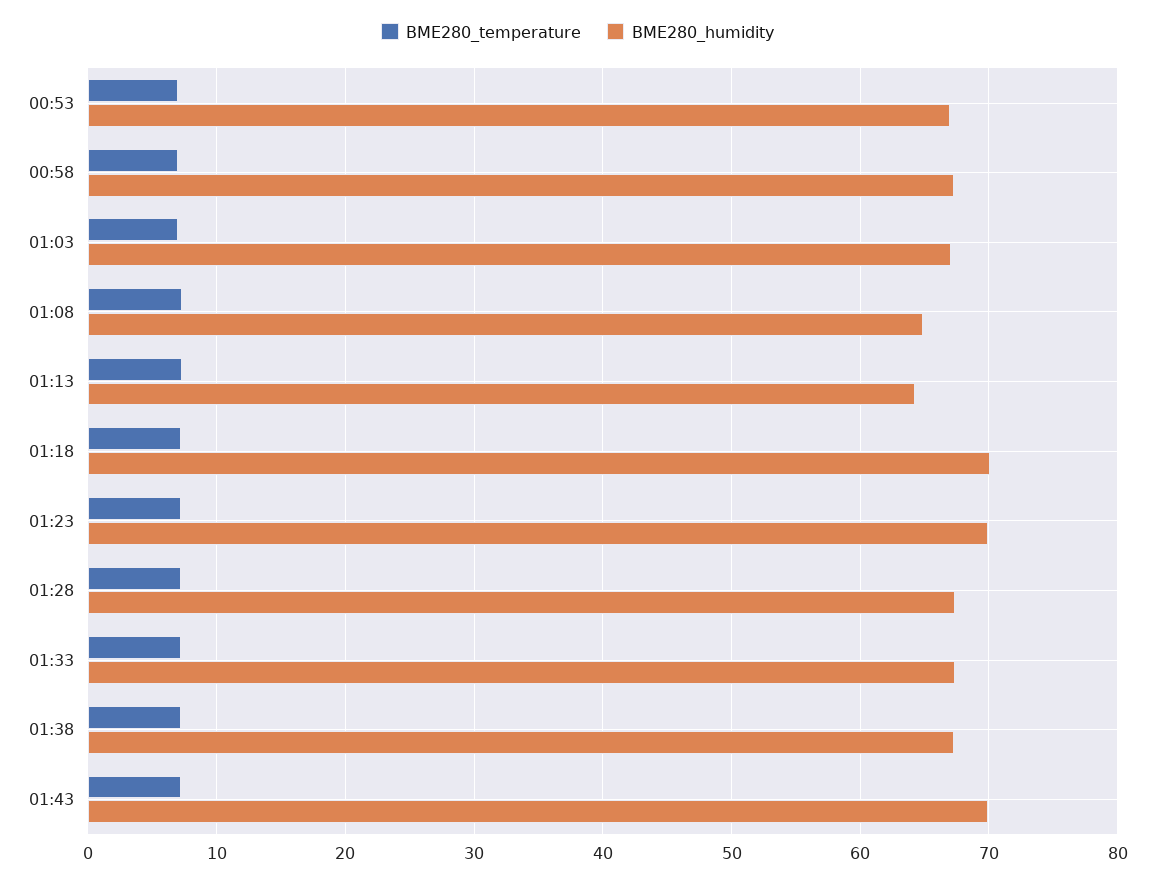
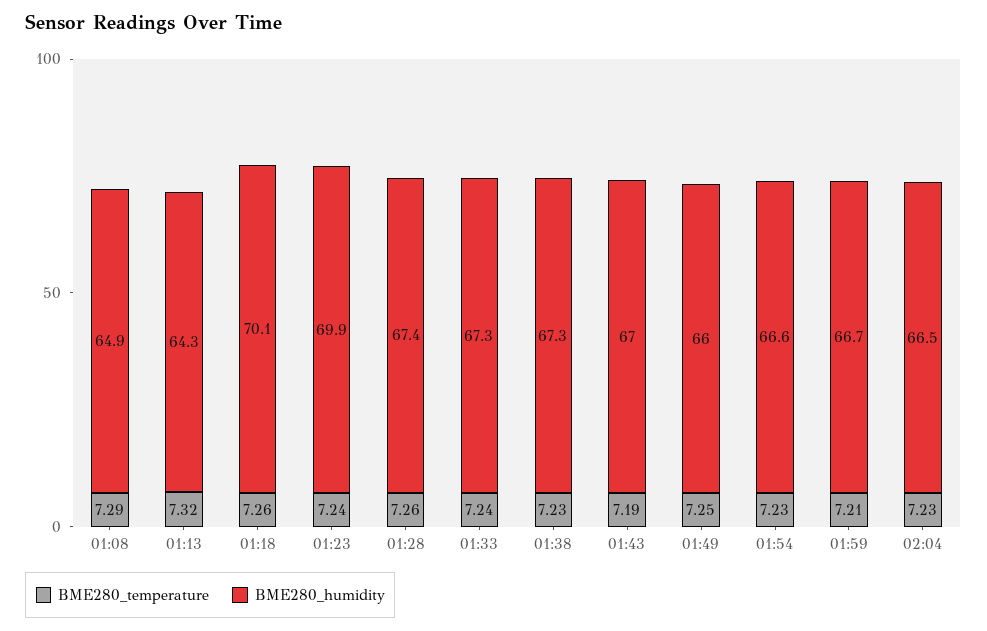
BME280_temperature, 00:53: 7 -> none
BME280_humidity, 00:53: 67 -> none
BME280_temperature, 00:58: 7 -> none
BME280_humidity, 00:58: 67 -> none
BME280_temperature, 01:03: 7 -> none
BME280_humidity, 01:03: 67 -> none
BME280_humidity, 01:43: 70 -> 67
BME280_temperature, 01:49: none -> 7.25
BME280_humidity, 01:49: none -> 66
BME280_temperature, 01:54: none -> 7.23
BME280_humidity, 01:54: none -> 66.6
BME280_temperature, 01:59: none -> 7.21
BME280_humidity, 01:59: none -> 66.7
BME280_temperature, 02:04: none -> 7.23
BME280_humidity, 02:04: none -> 66.5

